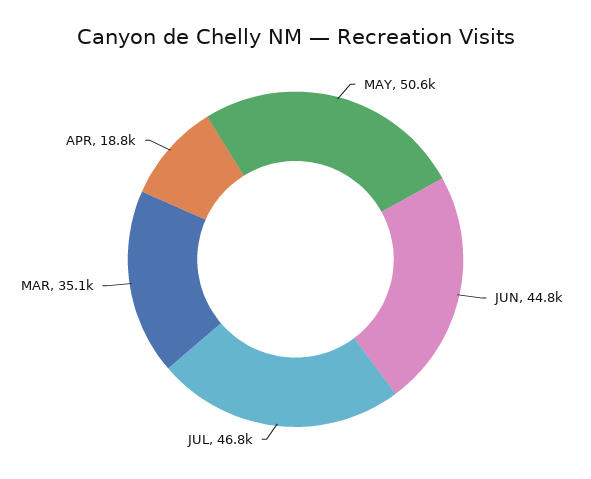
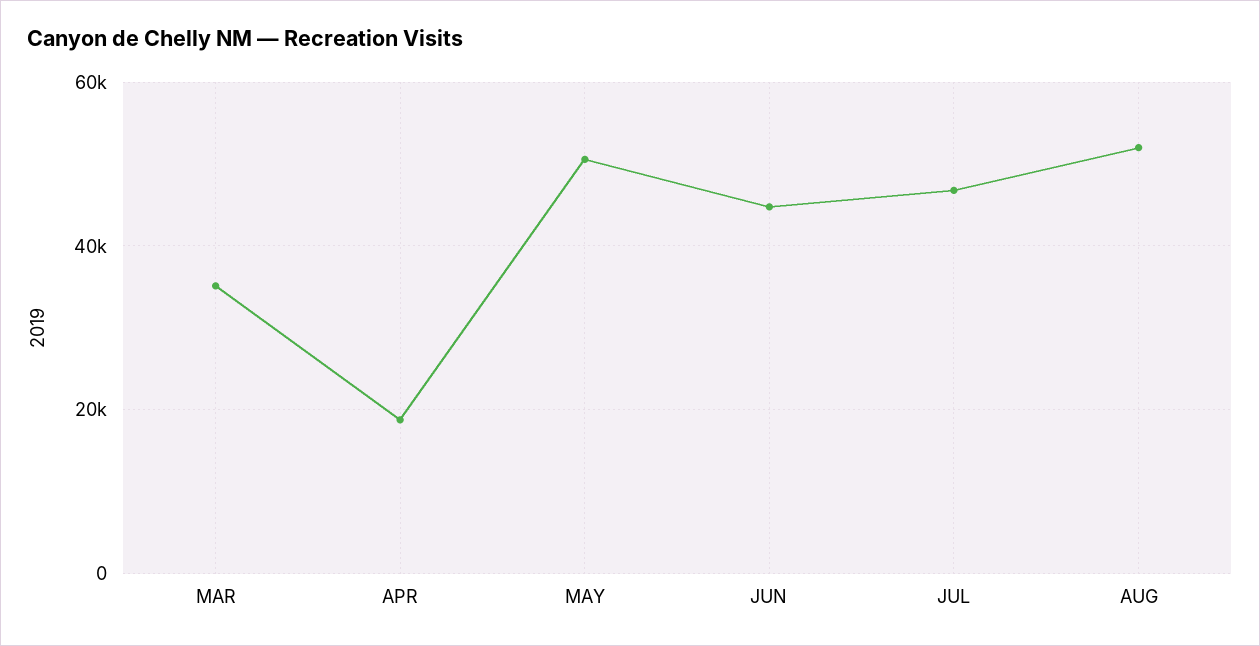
AUG: none -> 52000

